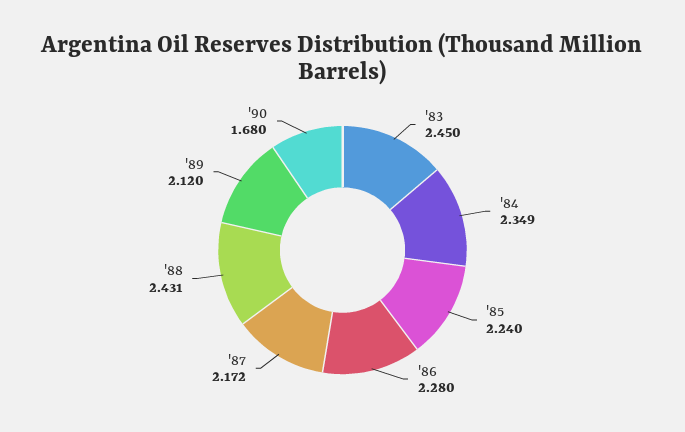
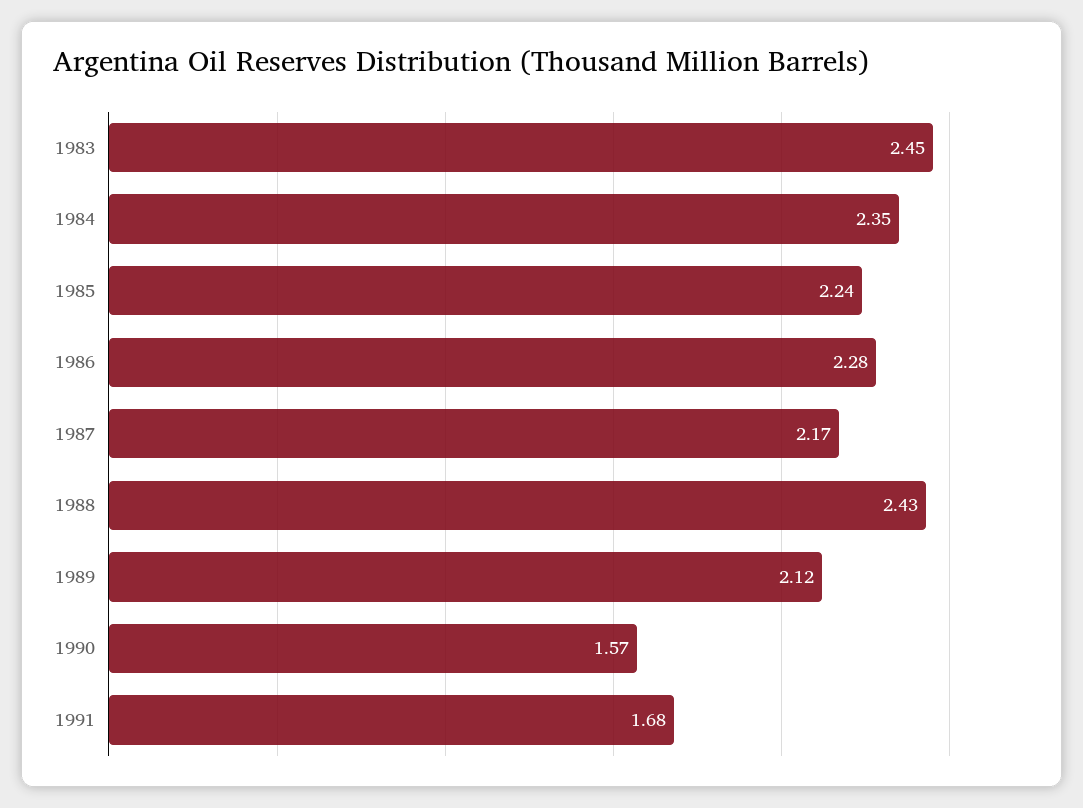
'90: 1.68 -> 1.57
1991: none -> 1.68

